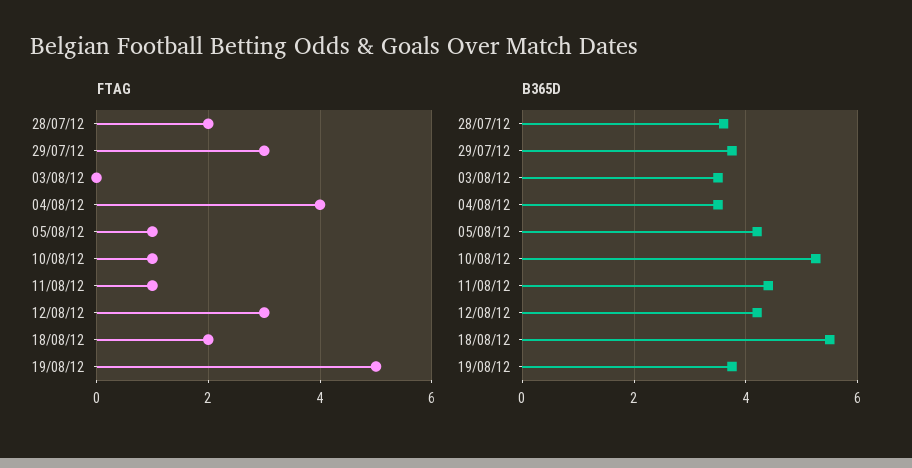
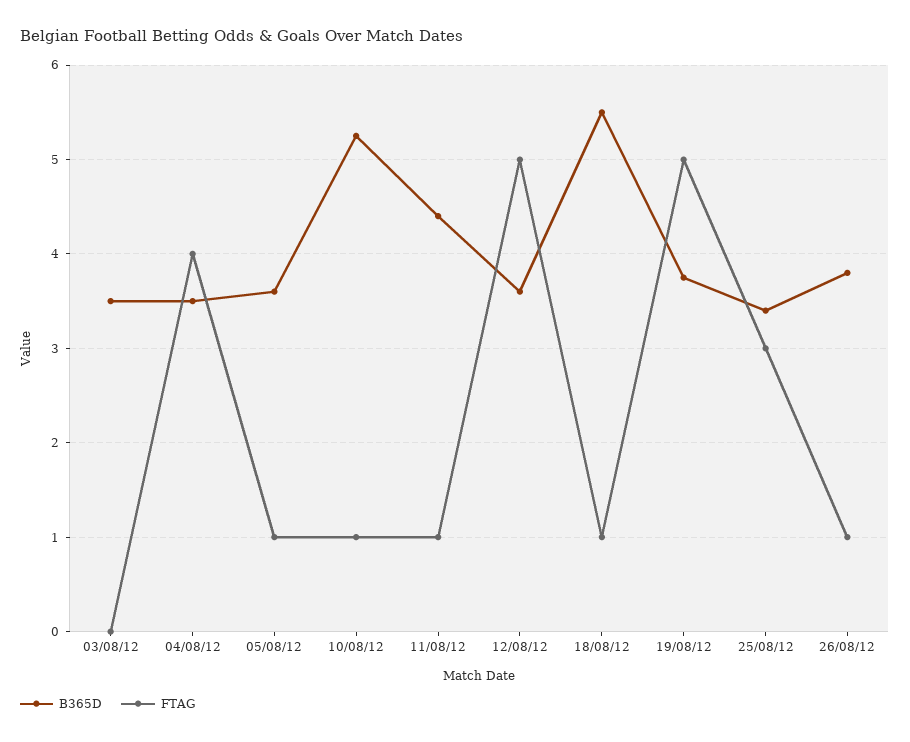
FTAG, 28/07/12: 2 -> none
FTAG, 29/07/12: 3 -> none
FTAG, 12/08/12: 3 -> 5
FTAG, 18/08/12: 2 -> 1
B365D, 28/07/12: 3.6 -> none
B365D, 29/07/12: 3.8 -> none
B365D, 05/08/12: 4.2 -> 3.6
B365D, 12/08/12: 4.2 -> 3.6
B365D, 25/08/12: none -> 3.4
FTAG, 25/08/12: none -> 3
B365D, 26/08/12: none -> 3.8
FTAG, 26/08/12: none -> 1

